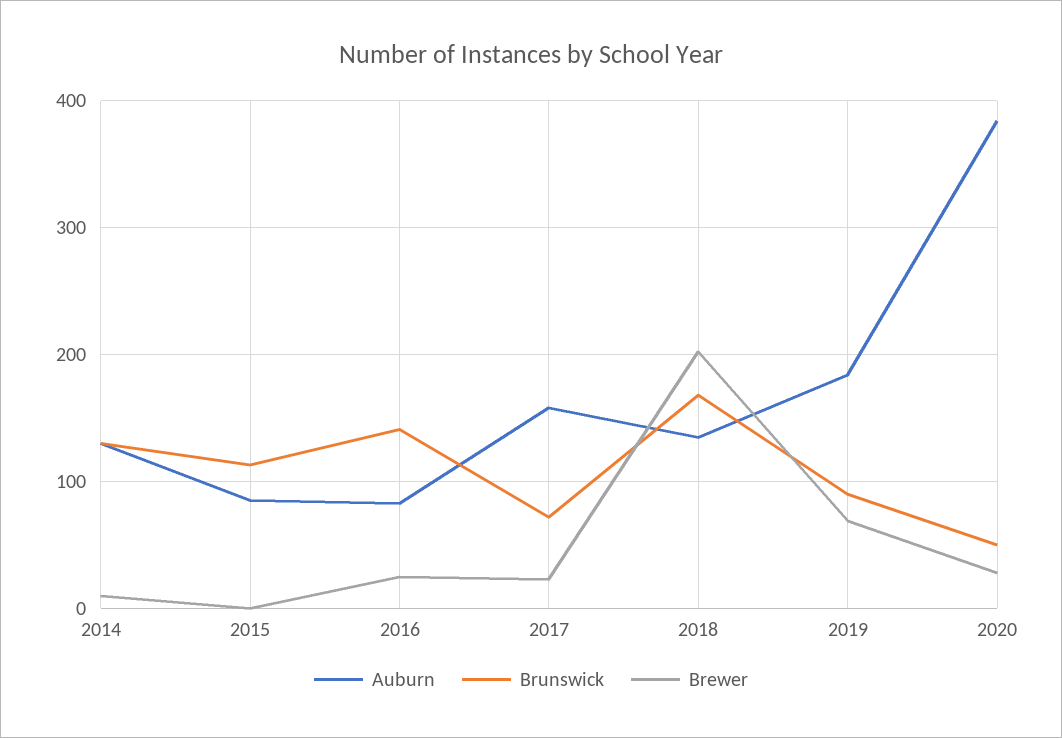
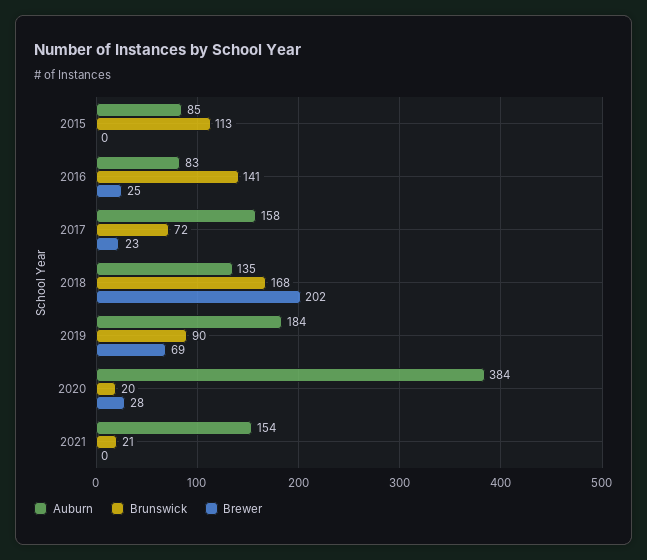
Auburn, 2014: 130 -> none
Brunswick, 2014: 130 -> none
Brewer, 2014: 10 -> none
Brunswick, 2020: 50 -> 20
Auburn, 2021: none -> 154
Brunswick, 2021: none -> 21
Brewer, 2021: none -> 0

